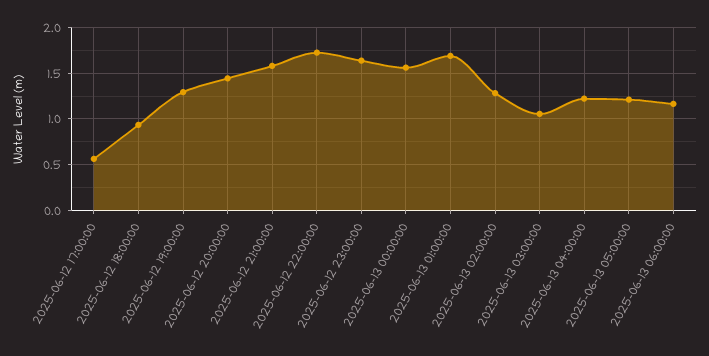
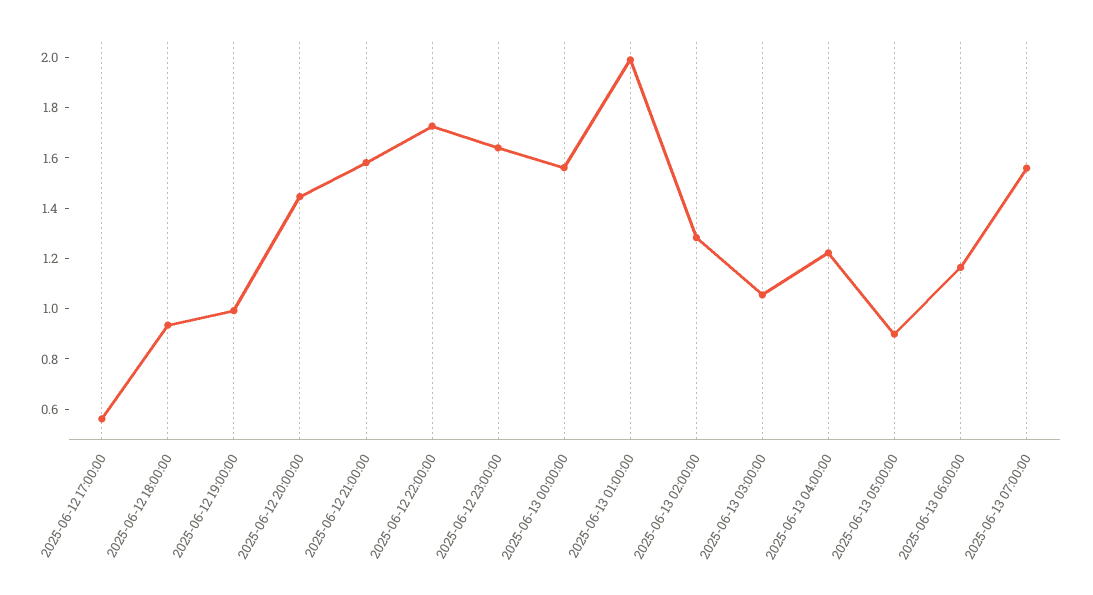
2025-06-12 19:00:00: 1.3 -> 1
2025-06-13 01:00:00: 1.7 -> 2
2025-06-13 05:00:00: 1.2 -> 0.9
2025-06-13 07:00:00: none -> 1.55

